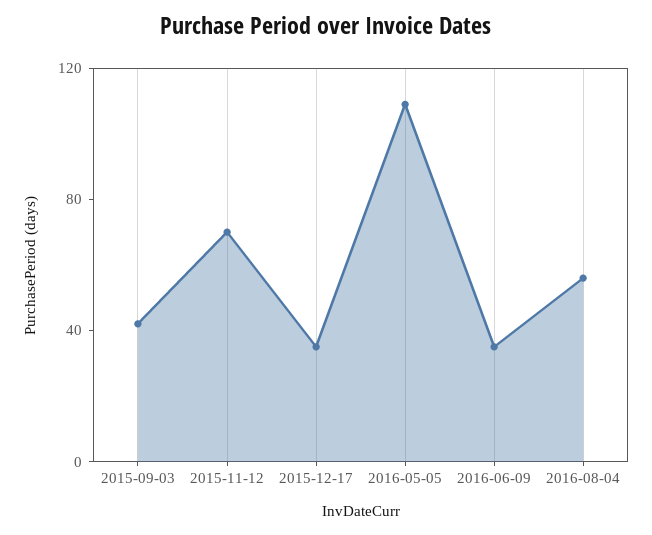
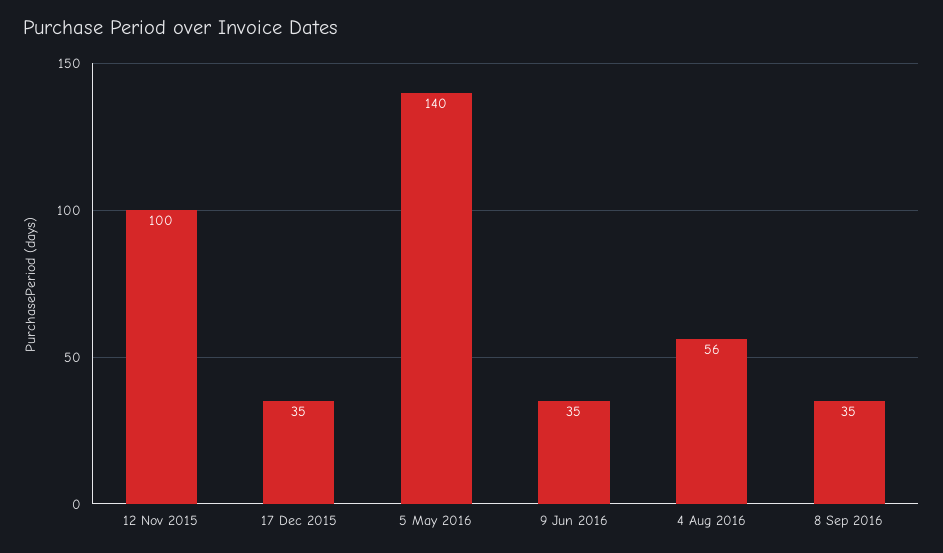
2015-09-03: 40 -> none
2015-11-12: 70 -> 100
2016-05-05: 110 -> 140
8 Sep 2016: none -> 35

